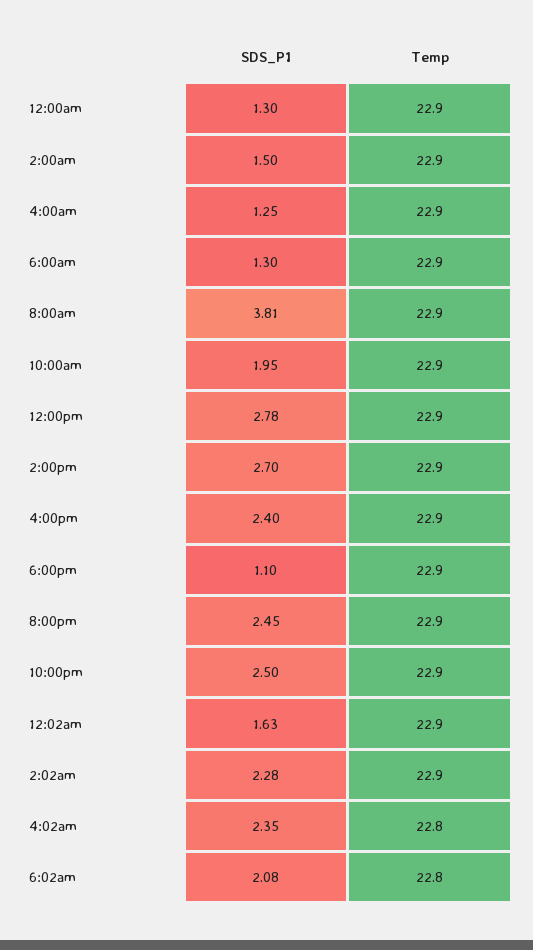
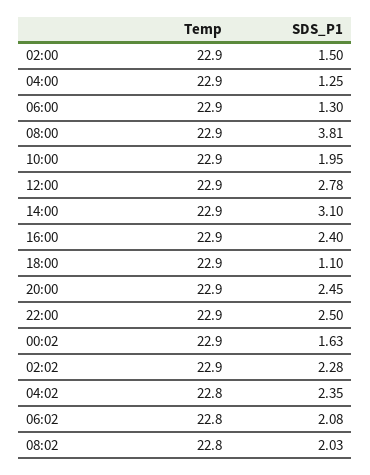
SDS_P1, 12:00am: 1.3 -> none
Temp, 12:00am: 22.9 -> none
SDS_P1, 2:00pm: 2.7 -> 3.1
Temp, 08:02: none -> 22.8
SDS_P1, 08:02: none -> 2.03

